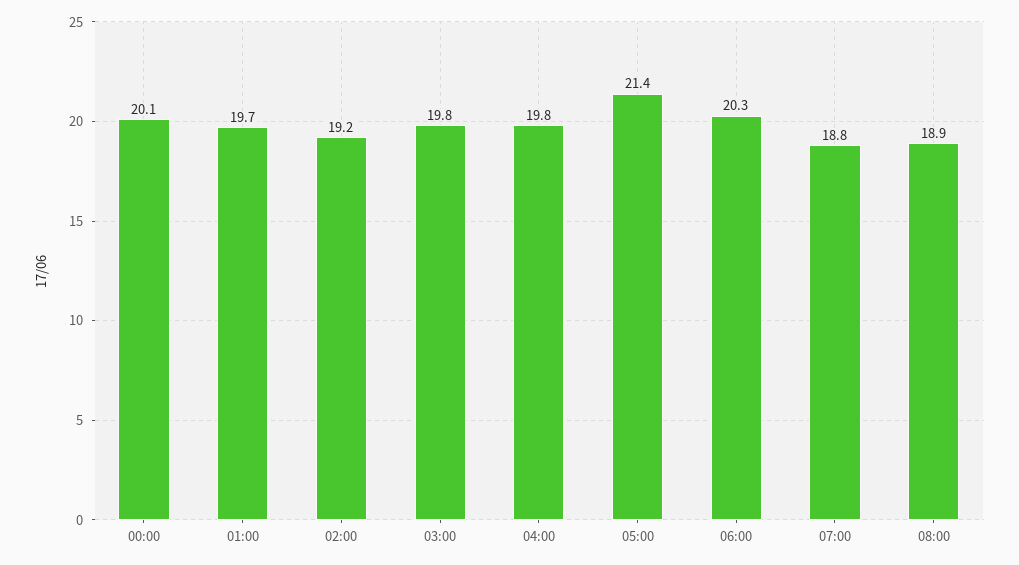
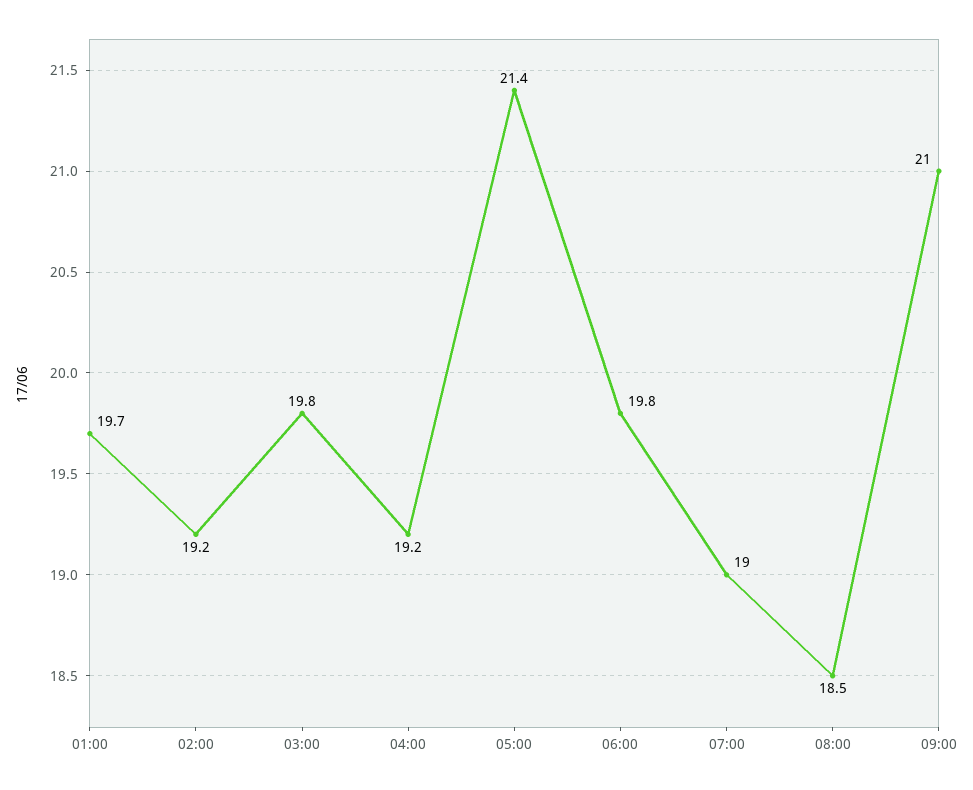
00:00: 20.1 -> none
04:00: 19.8 -> 19.2
06:00: 20.3 -> 19.8
07:00: 18.8 -> 19
08:00: 18.9 -> 18.5
09:00: none -> 21

